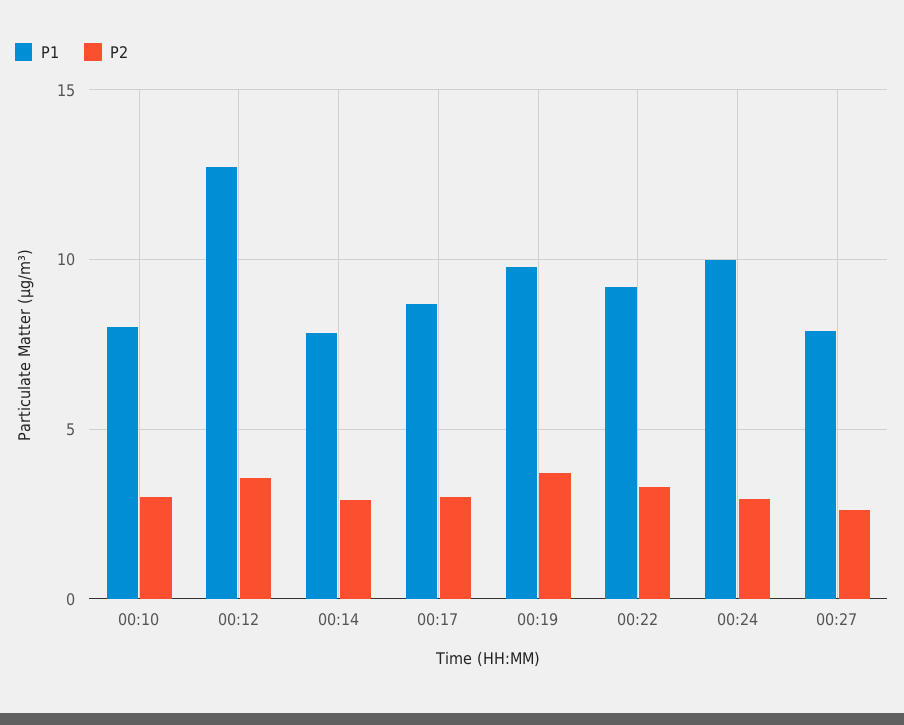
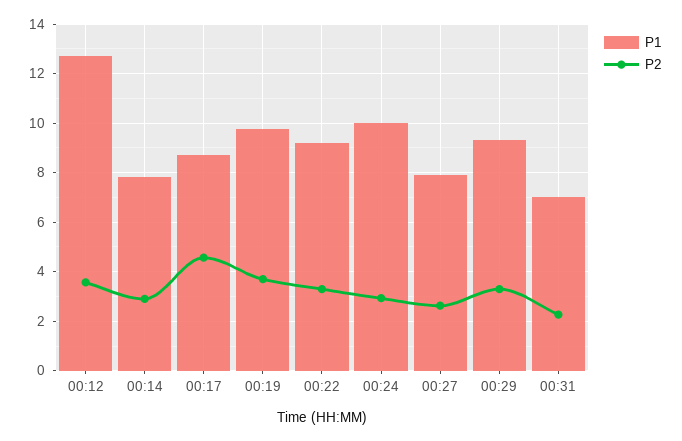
P1, 00:10: 8 -> none
P2, 00:10: 3 -> none
P2, 00:17: 3 -> 4.5
P1, 00:29: none -> 9.25
P2, 00:29: none -> 3.25
P1, 00:31: none -> 7
P2, 00:31: none -> 2.25

